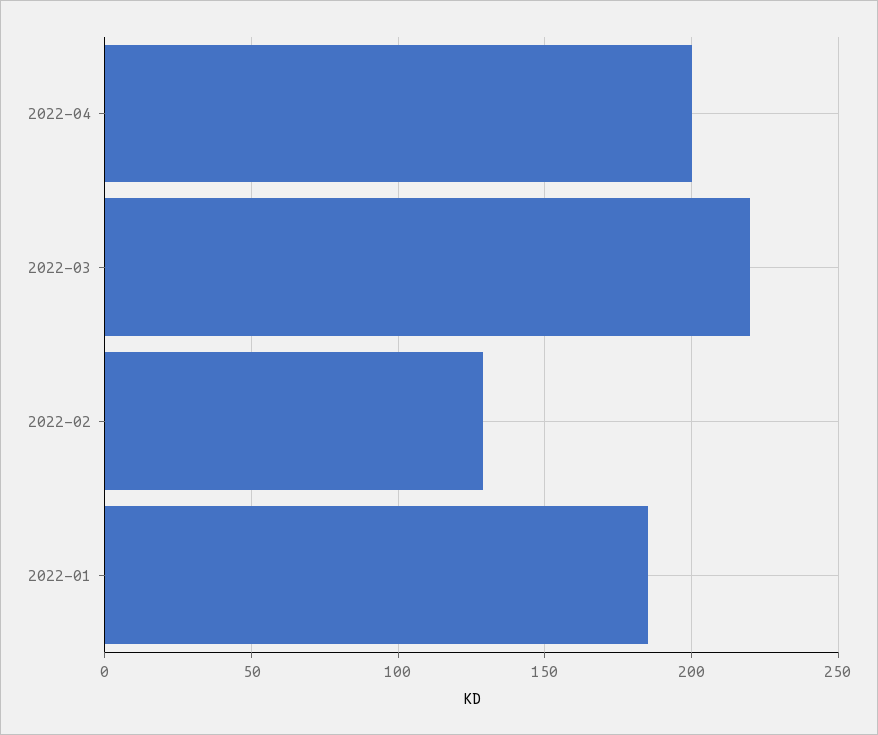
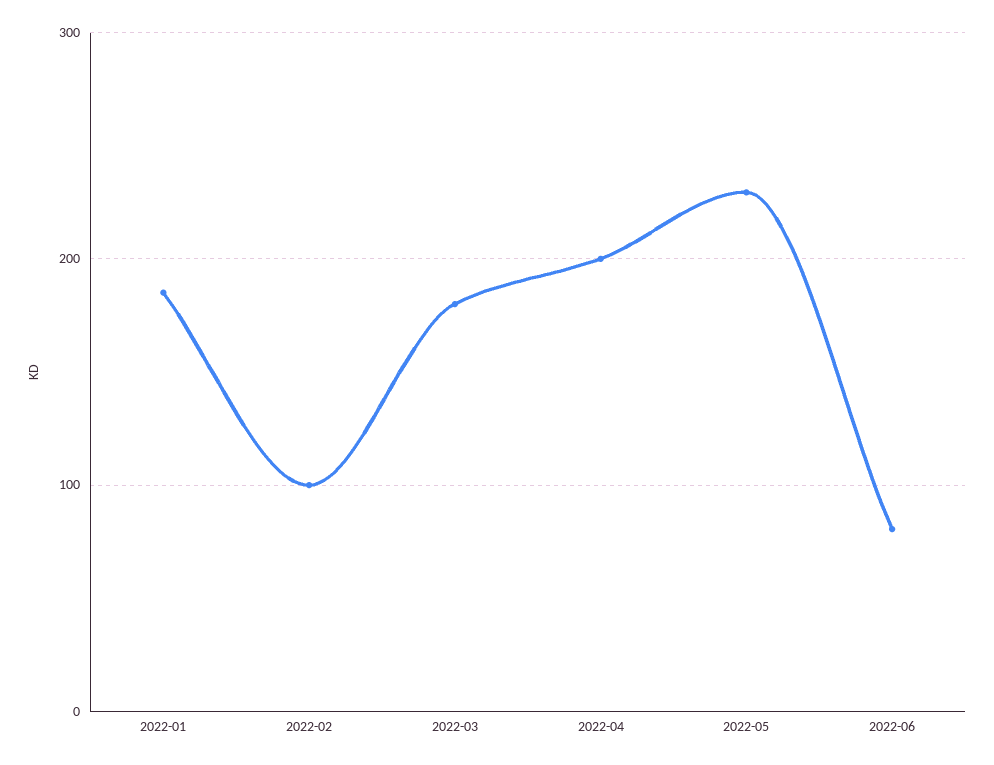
2022-03: 220 -> 180
2022-02: 130 -> 100
2022-05: none -> 230
2022-06: none -> 80

